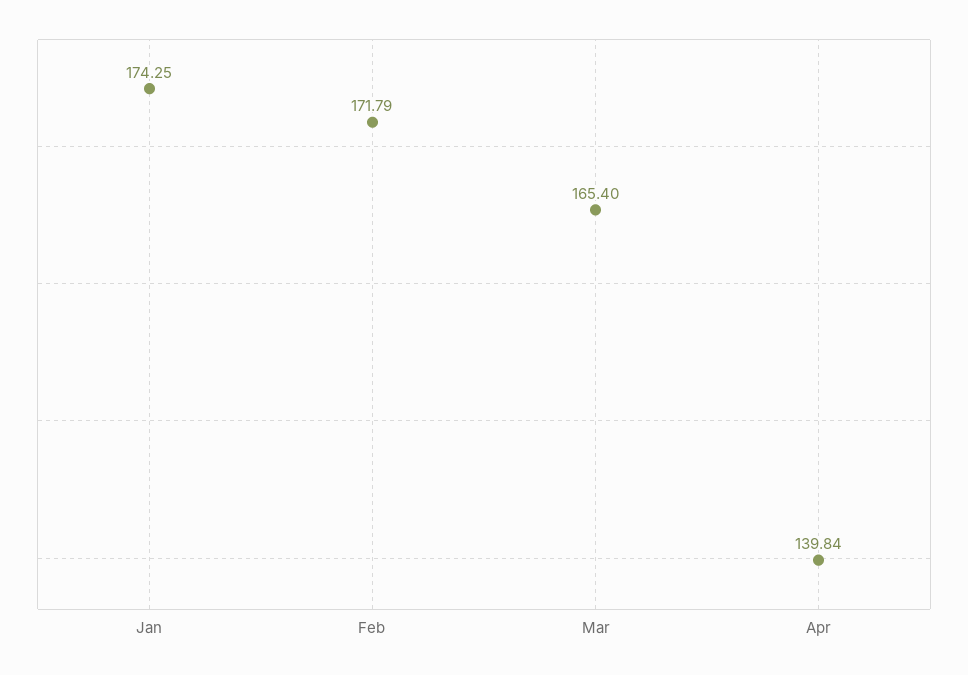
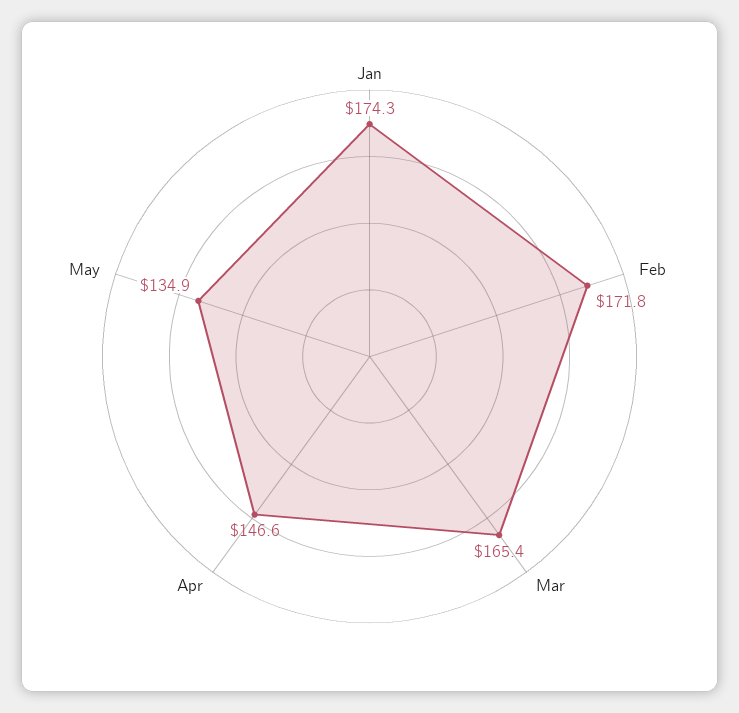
Apr: 139.84 -> 146.6
May: none -> 134.9

